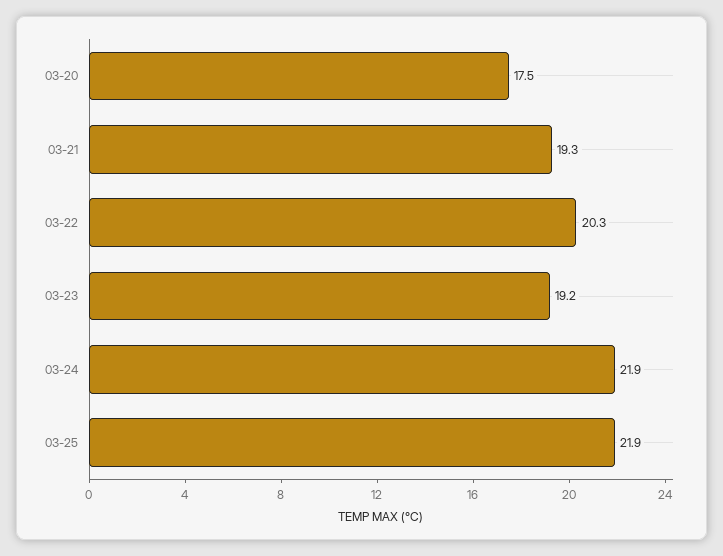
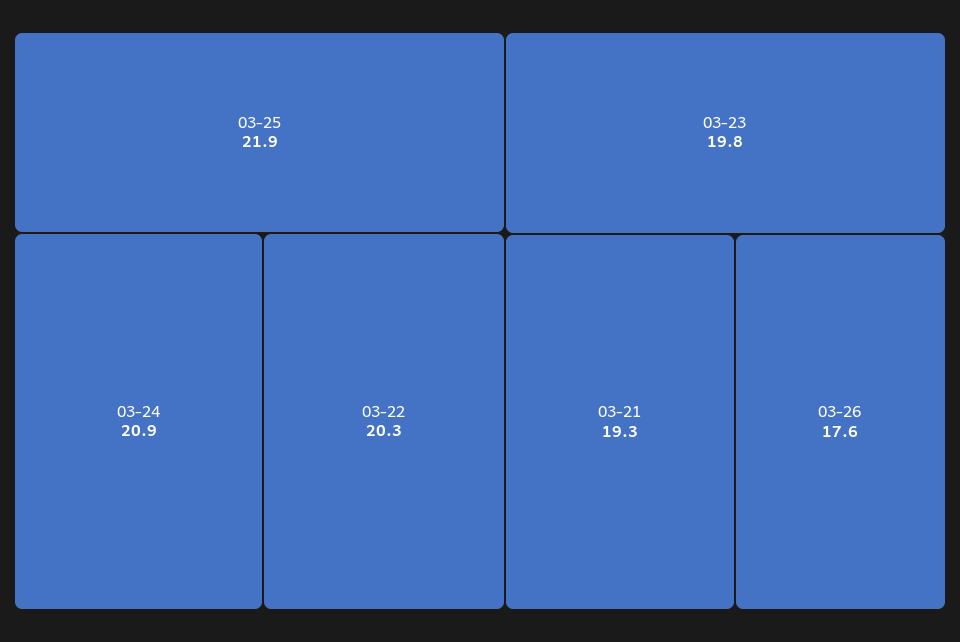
03-20: 17.5 -> none
03-23: 19.2 -> 19.8
03-24: 21.9 -> 20.9
03-26: none -> 17.6

